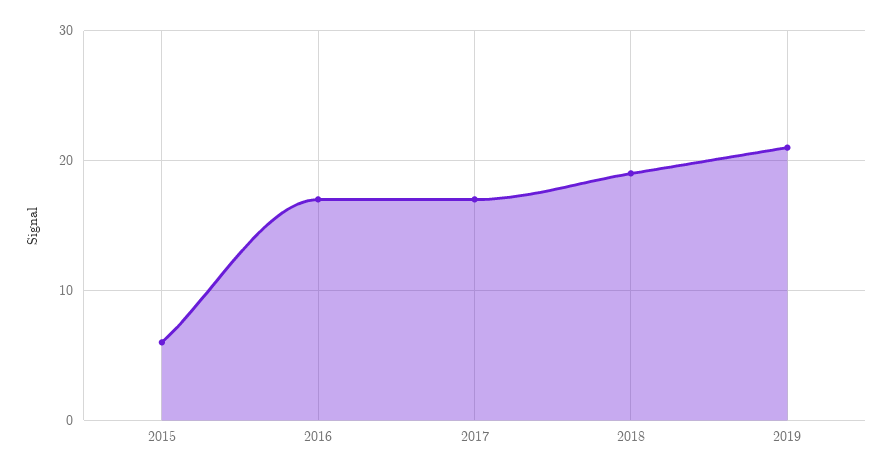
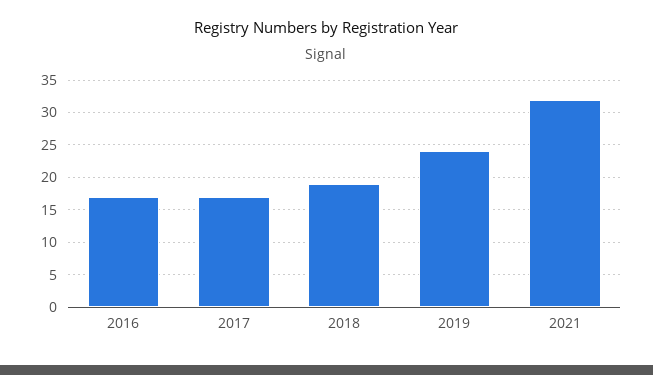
2015: 6 -> none
2019: 21 -> 24
2021: none -> 32

